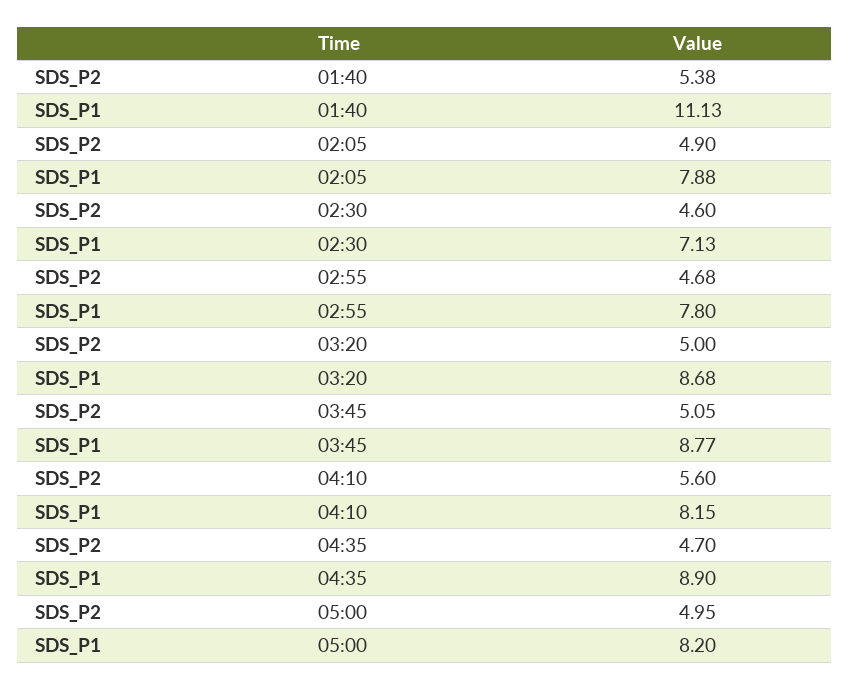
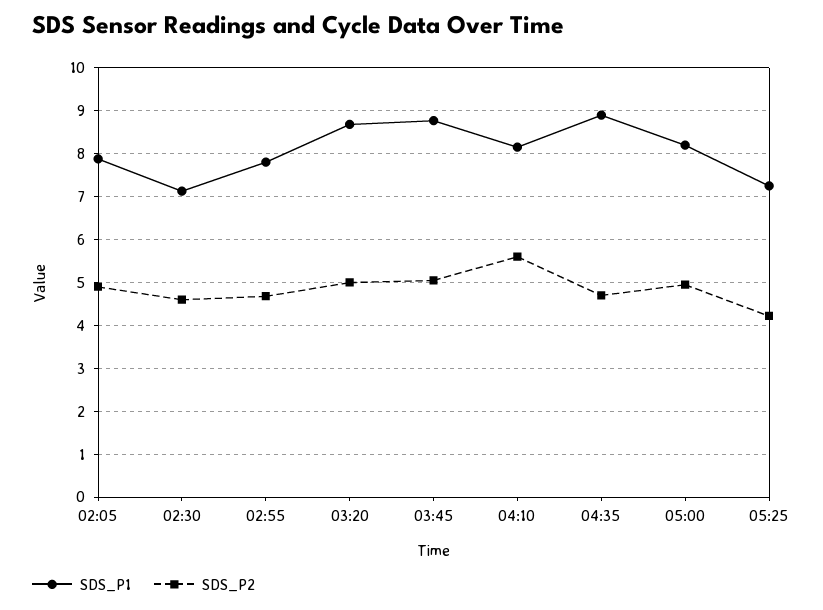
SDS_P2, 01:40: 5.38 -> none
SDS_P1, 01:40: 11.13 -> none
SDS_P1, 05:25: none -> 7.2
SDS_P2, 05:25: none -> 4.2

